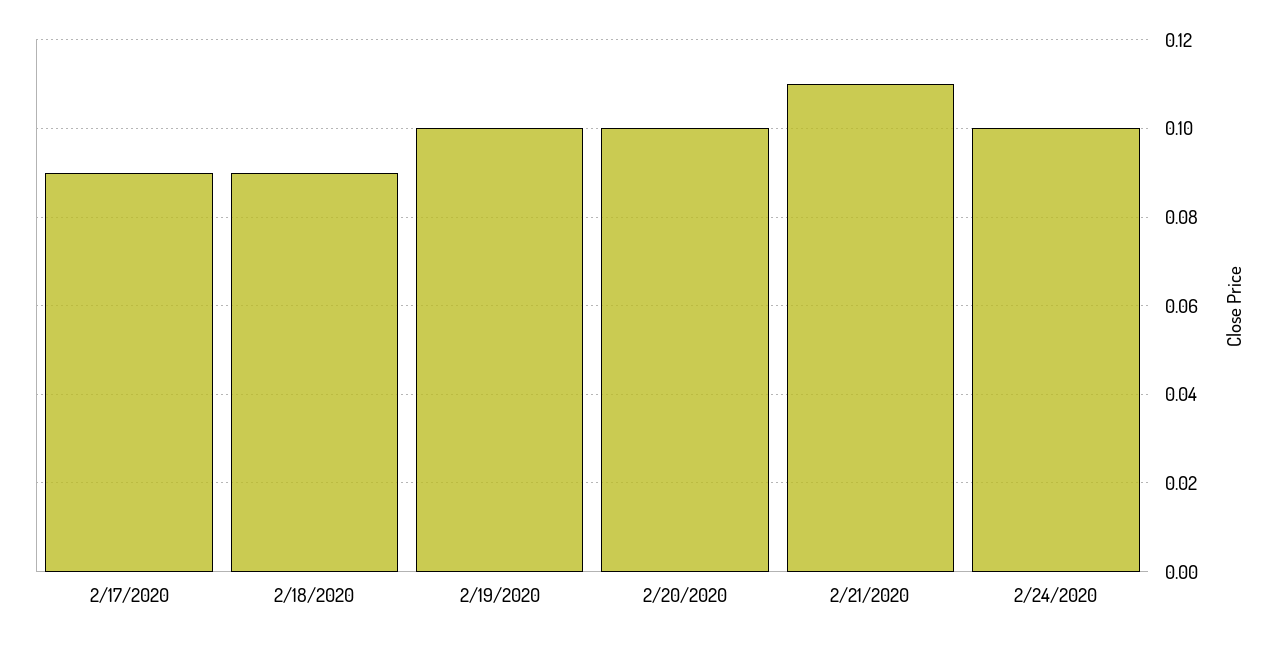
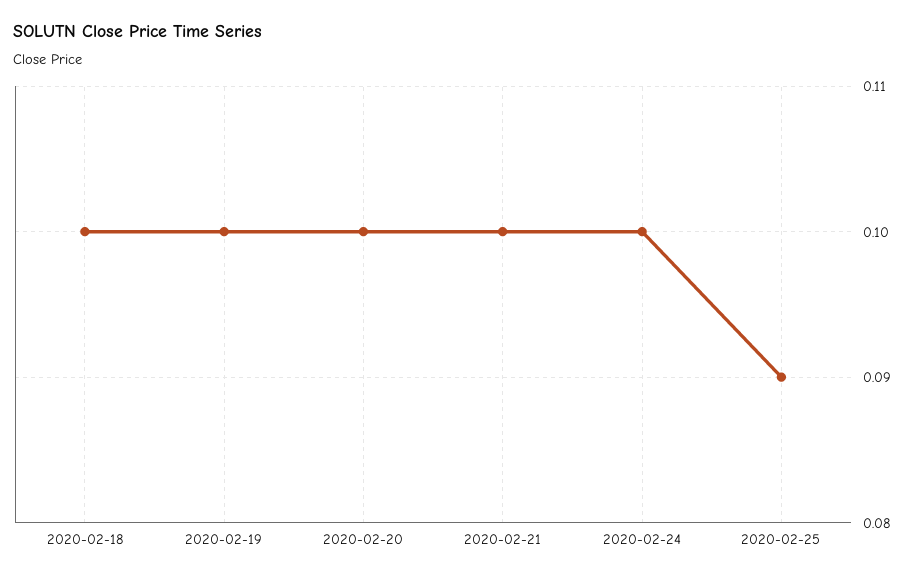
2/17/2020: 0.09 -> none
2/18/2020: 0.09 -> 0.1
2/21/2020: 0.11 -> 0.1
2020-02-25: none -> 0.09

